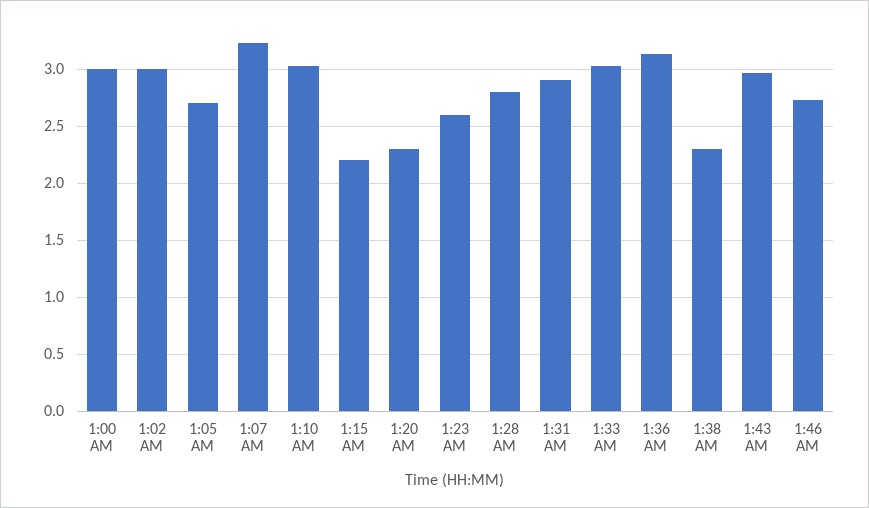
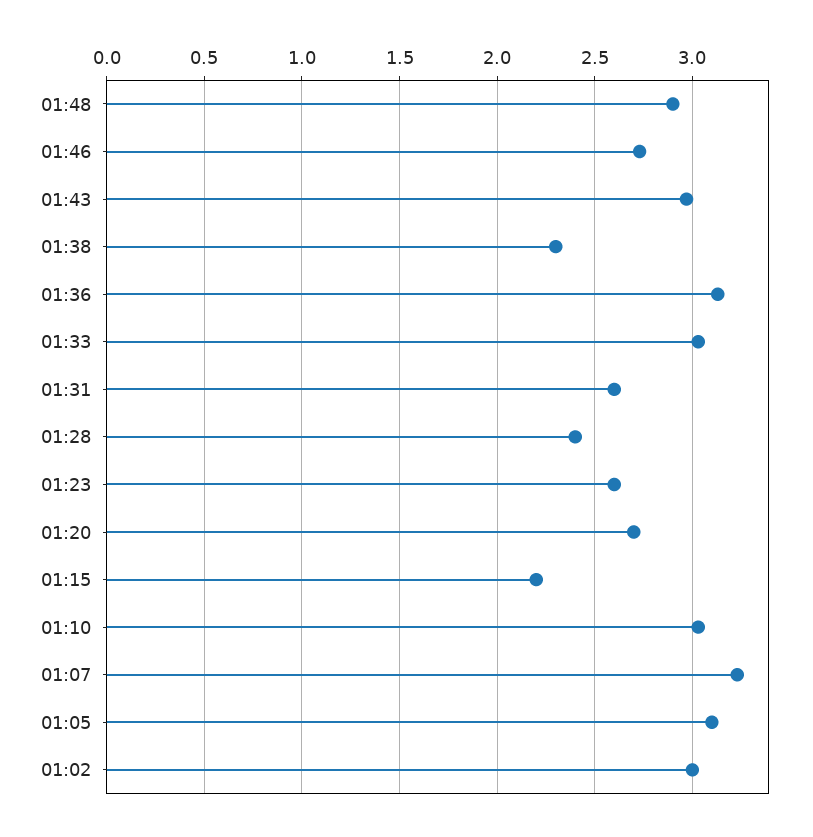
1:00 AM: 3 -> none
1:05 AM: 2.7 -> 3.1
1:20 AM: 2.3 -> 2.7
1:28 AM: 2.8 -> 2.4
1:31 AM: 2.9 -> 2.6
01:48: none -> 2.9

